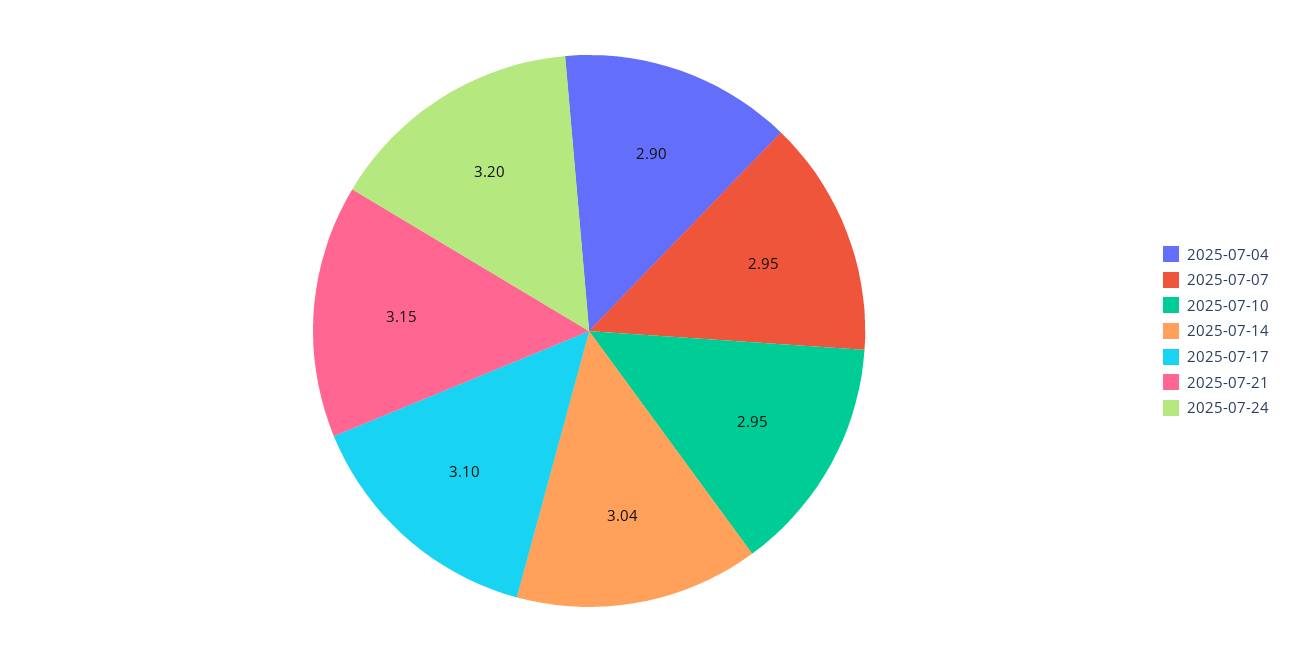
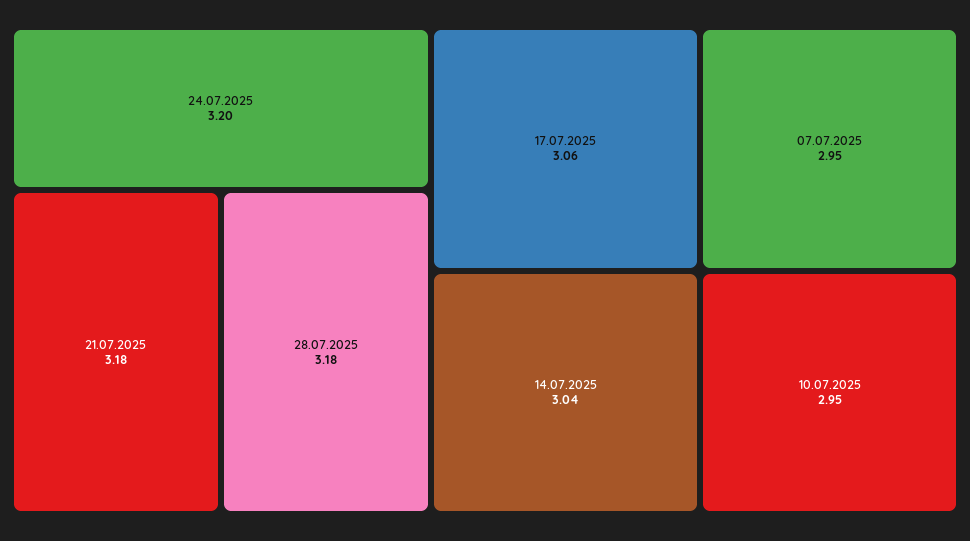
2025-07-04: 2.9 -> none
2025-07-17: 3.1 -> 3.06
2025-07-21: 3.15 -> 3.18
28.07.2025: none -> 3.18

